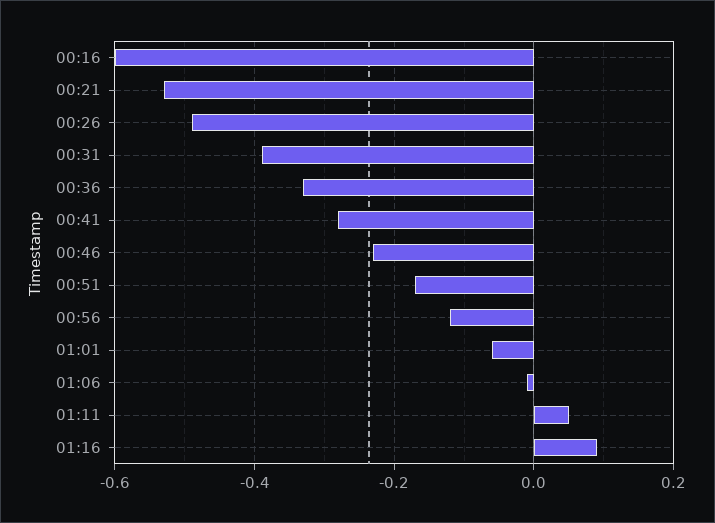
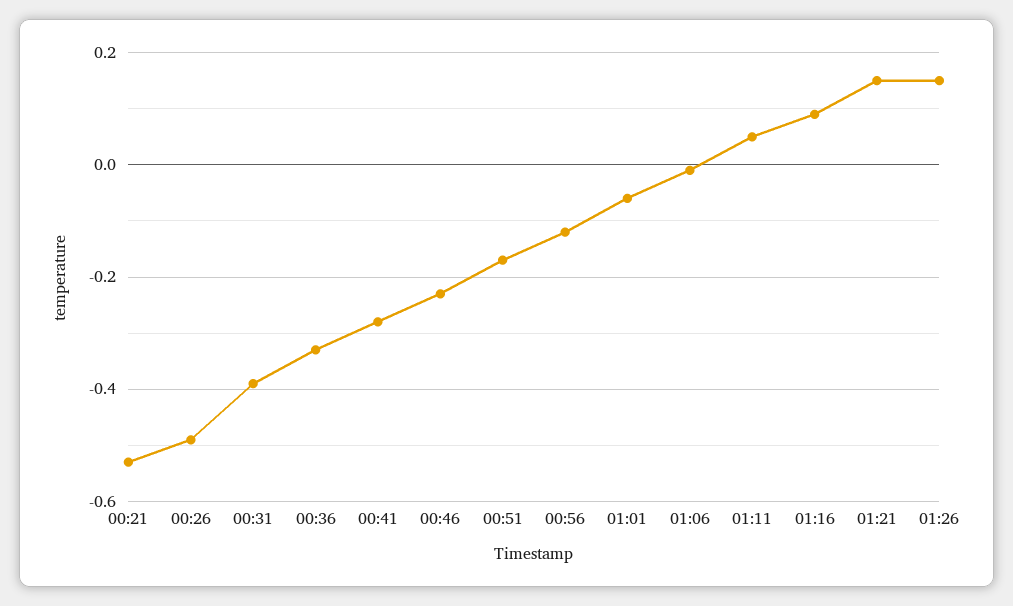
00:16: -0.6 -> none
01:21: none -> 0.15
01:26: none -> 0.15

